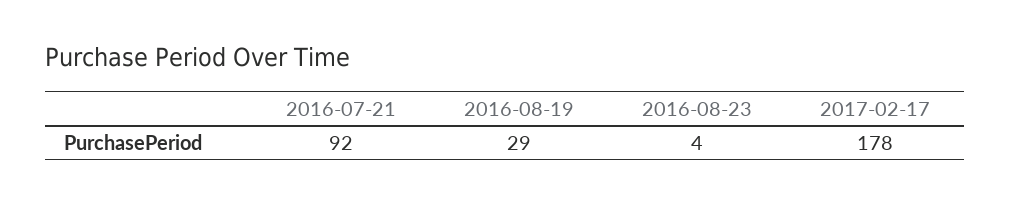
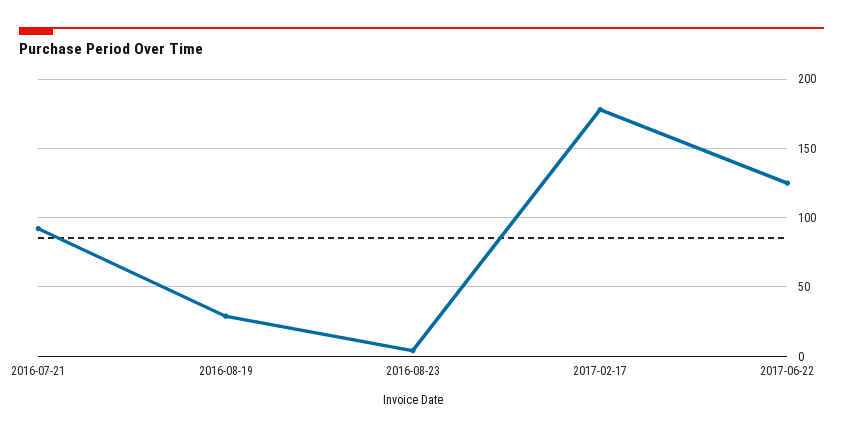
2017-06-22: none -> 125

